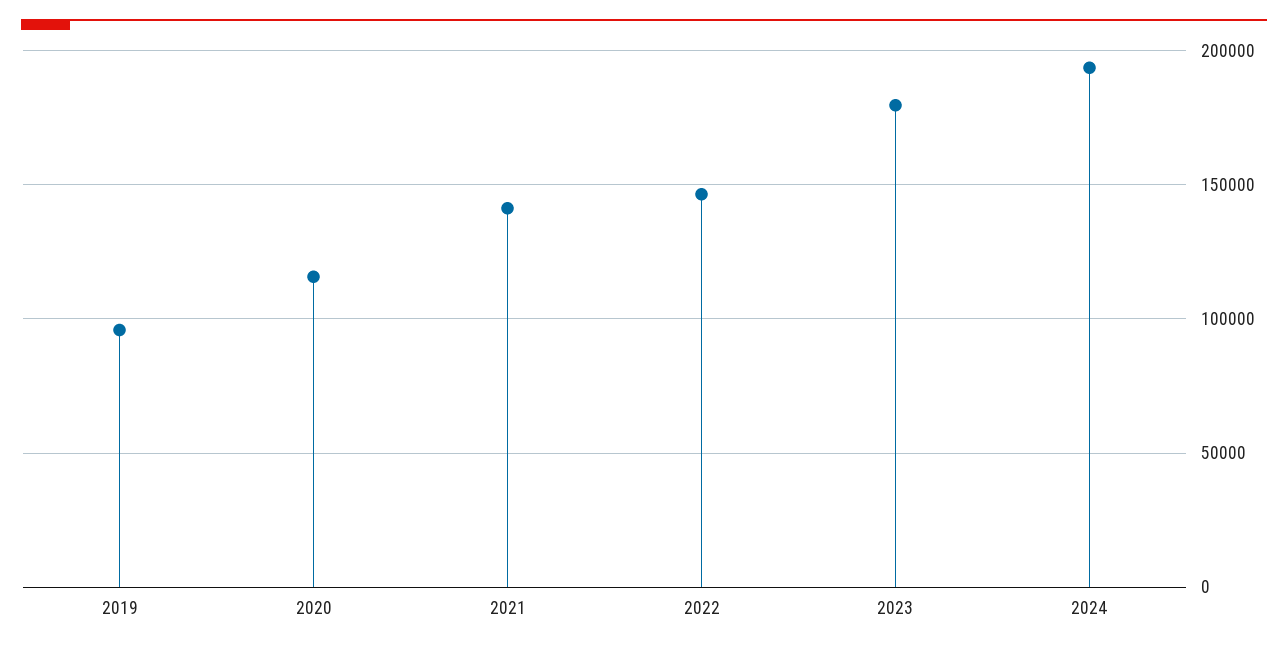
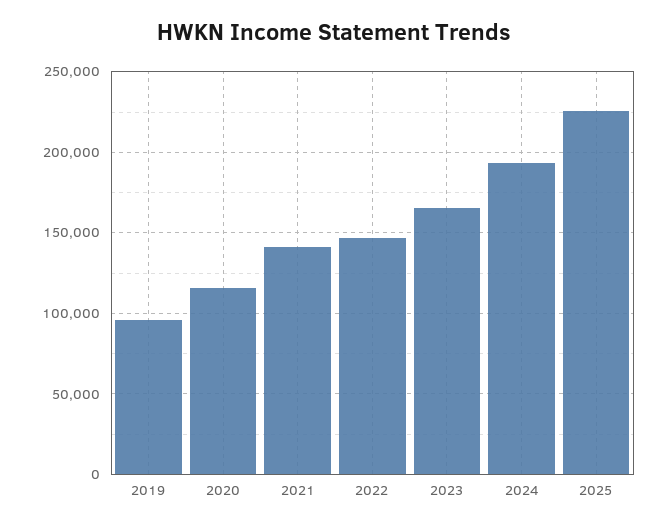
2023: 180000 -> 165000
2025: none -> 225000

